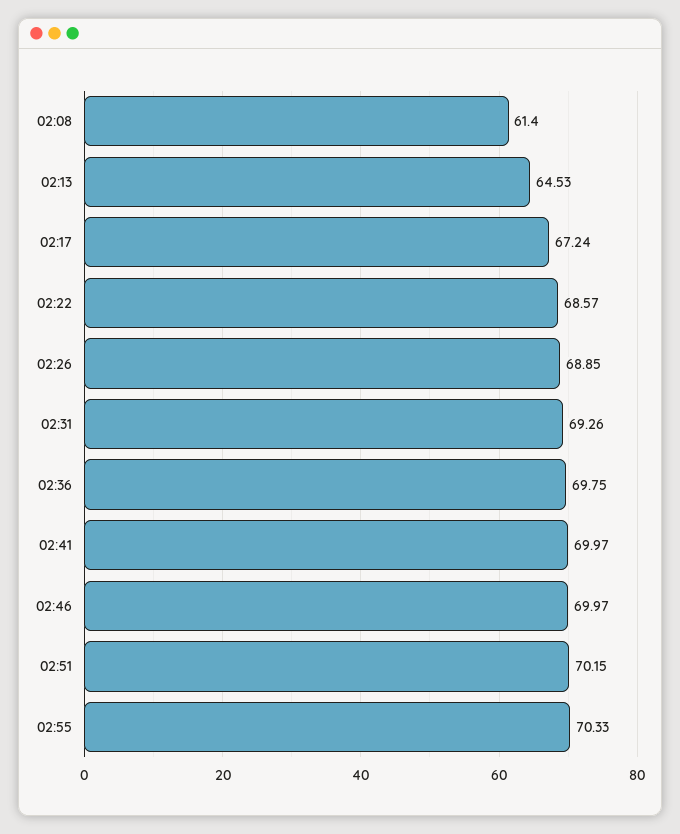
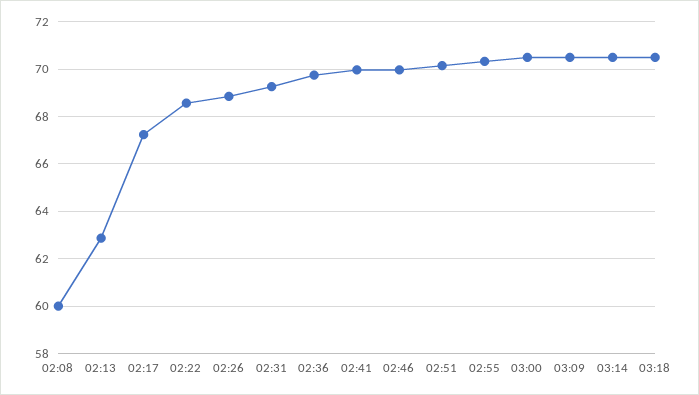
02:08: 61.4 -> 60
02:13: 64.53 -> 63
03:00: none -> 70.5
03:09: none -> 70.5
03:14: none -> 70.5
03:18: none -> 70.5

